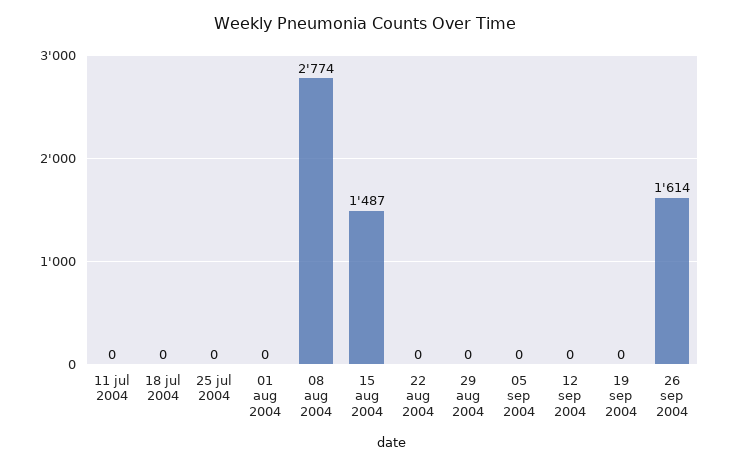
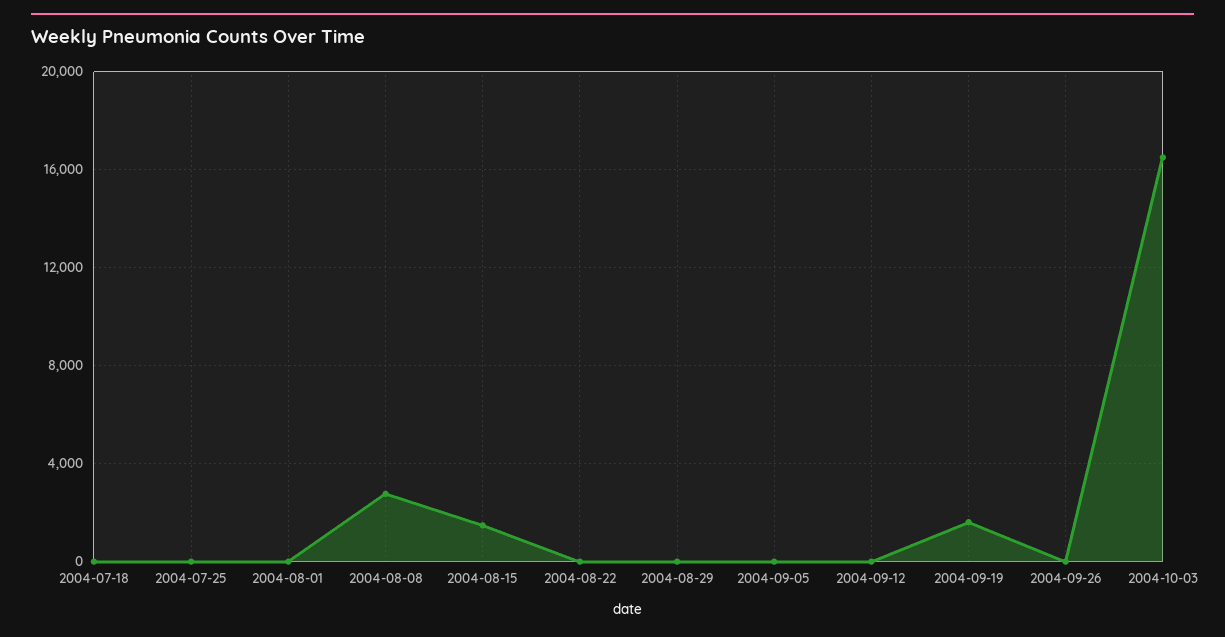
11 jul 2004: 0 -> none
19 sep 2004: 0 -> 1500
26 sep 2004: 1614 -> 0
2004-10-03: none -> 16500

